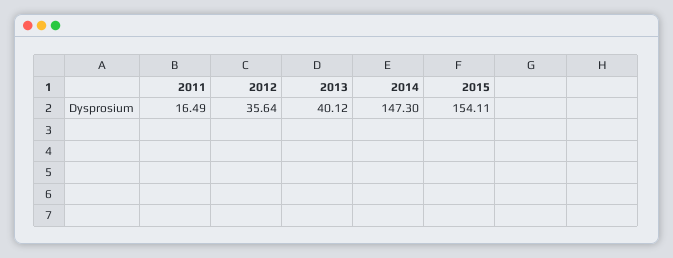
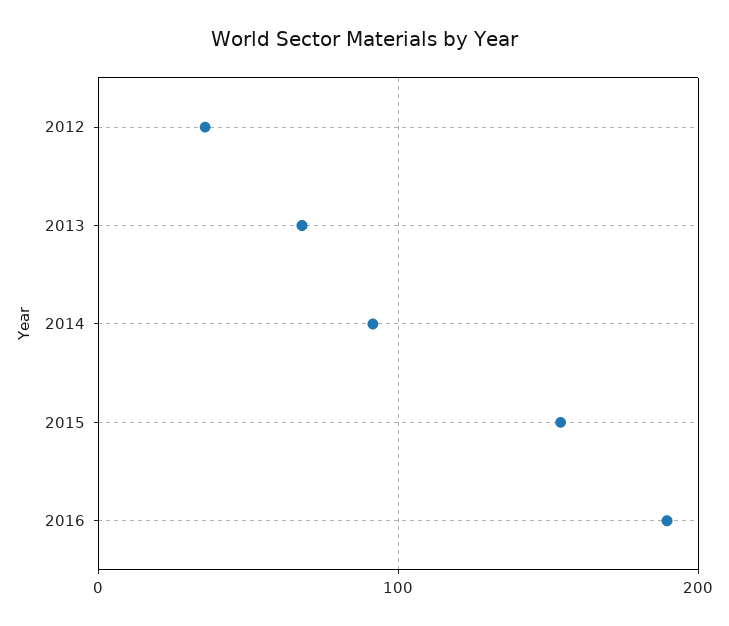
2011: 16.49 -> none
2013: 40.12 -> 70
2014: 147.3 -> 90
2016: none -> 190

